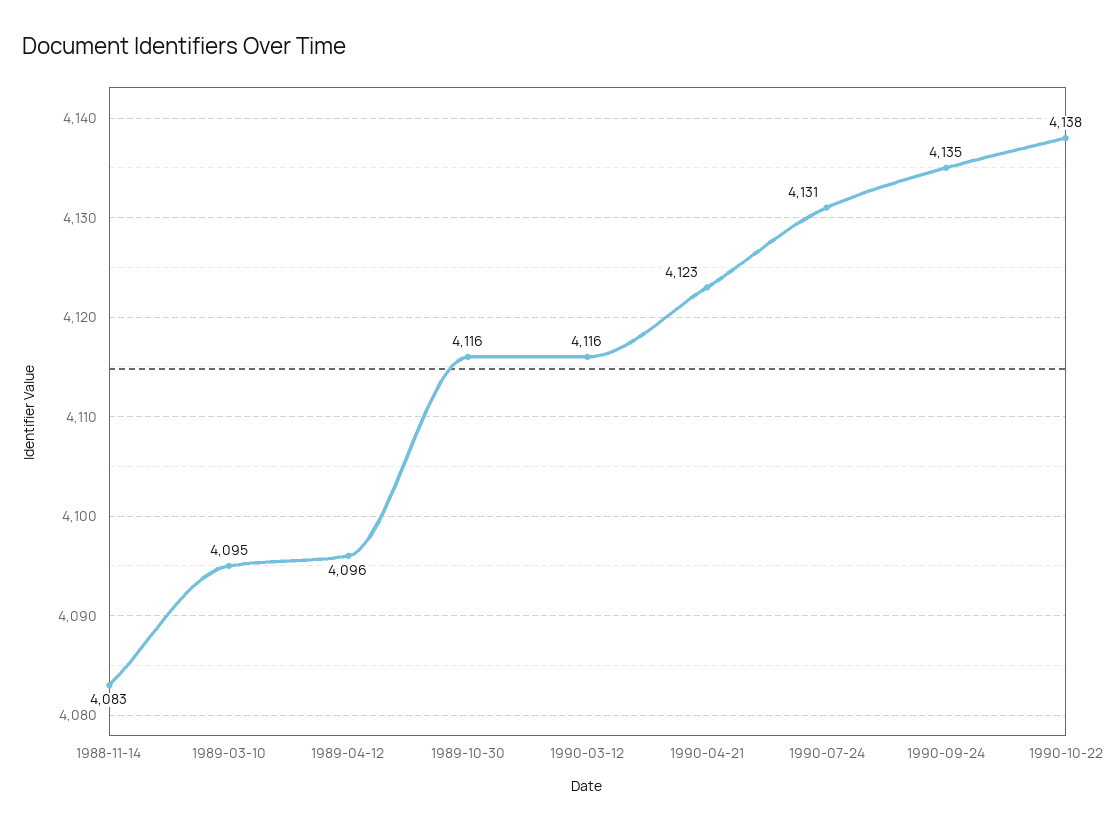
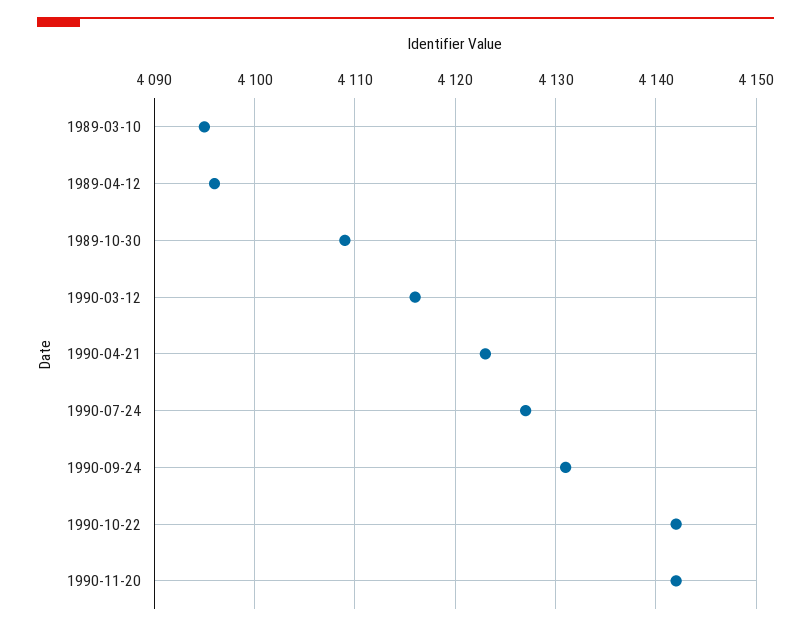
1988-11-14: 4083 -> none
1989-10-30: 4116 -> 4109
1990-07-24: 4131 -> 4127
1990-09-24: 4135 -> 4131
1990-10-22: 4138 -> 4142
1990-11-20: none -> 4142

